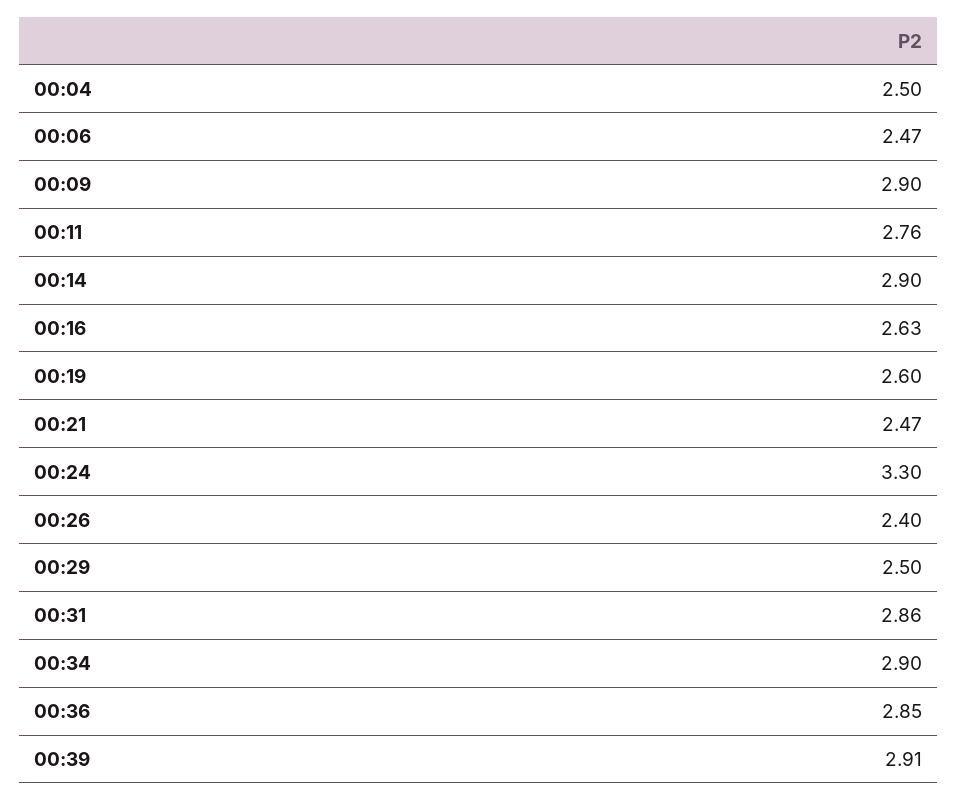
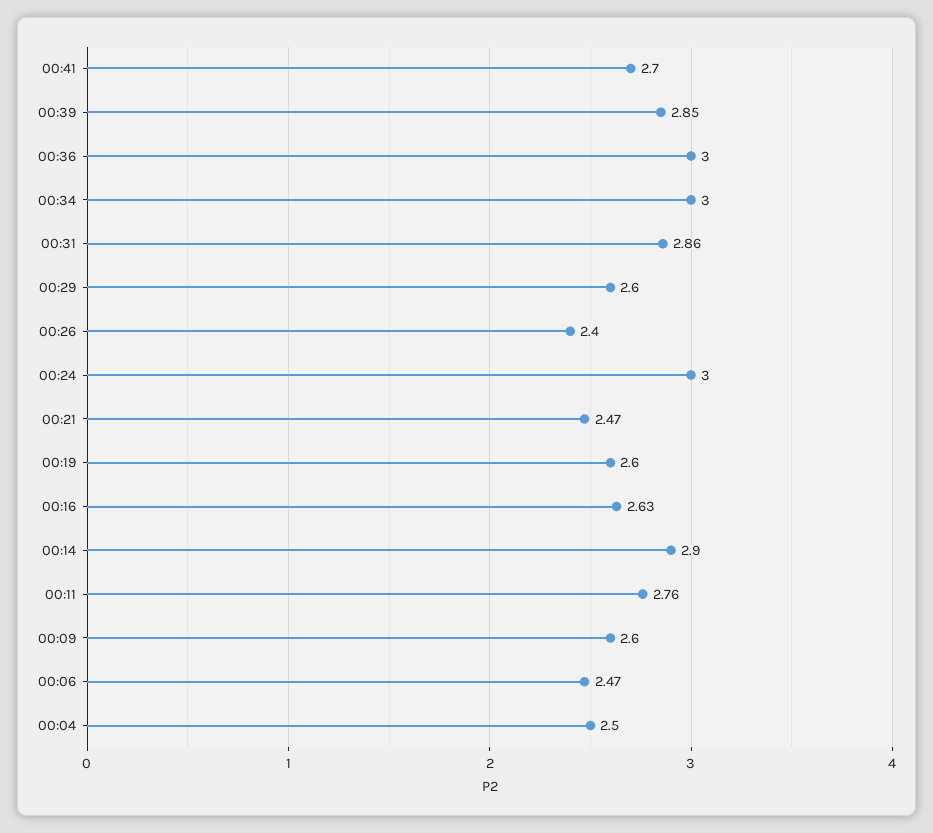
00:09: 2.9 -> 2.6
00:24: 3.3 -> 3
00:29: 2.5 -> 2.6
00:34: 2.9 -> 3
00:36: 2.85 -> 3
00:39: 2.91 -> 2.85
00:41: none -> 2.7

